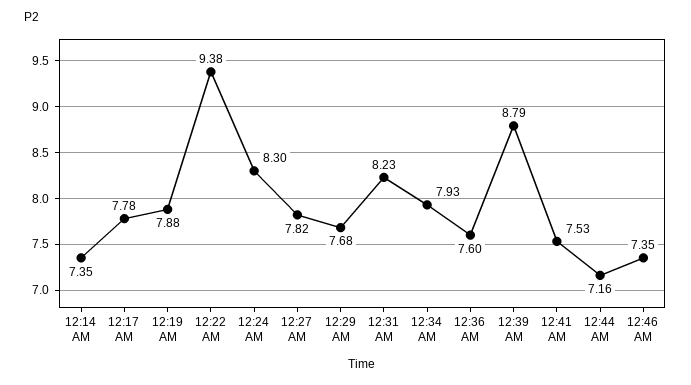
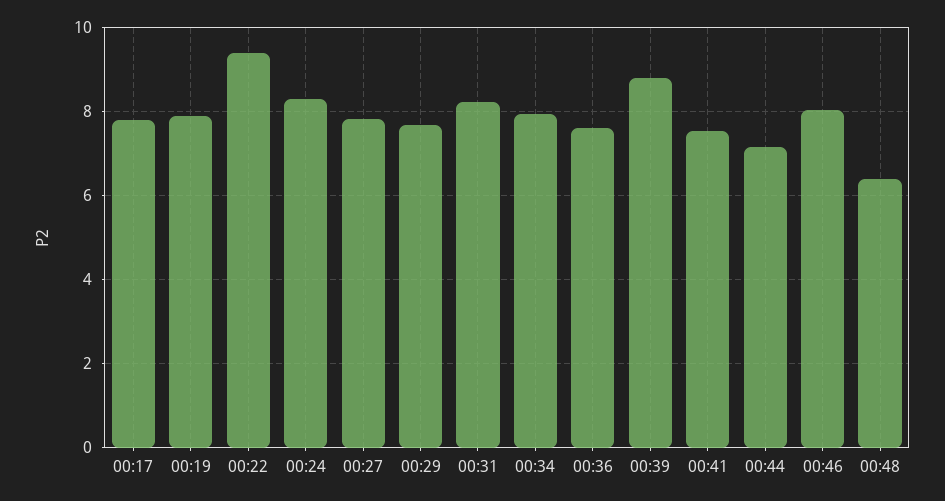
12:14 AM: 7.35 -> none
12:46 AM: 7.35 -> 8
00:48: none -> 6.4

